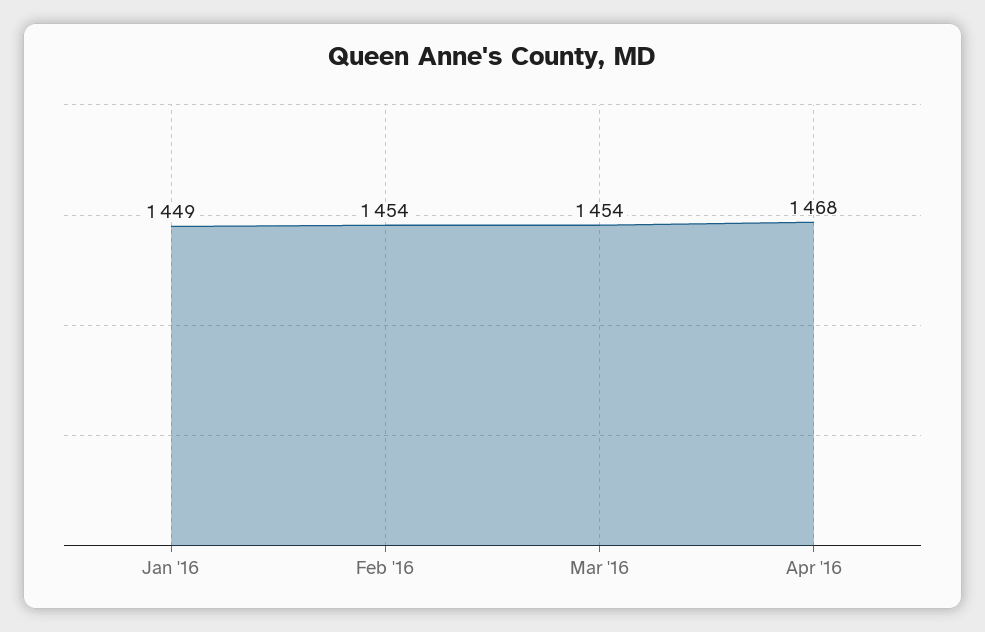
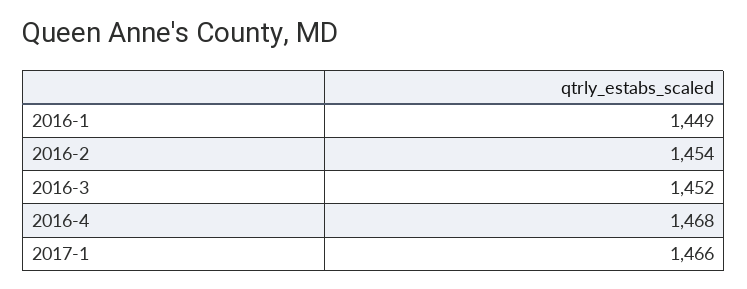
Mar '16: 1454 -> 1452
2017-1: none -> 1466

